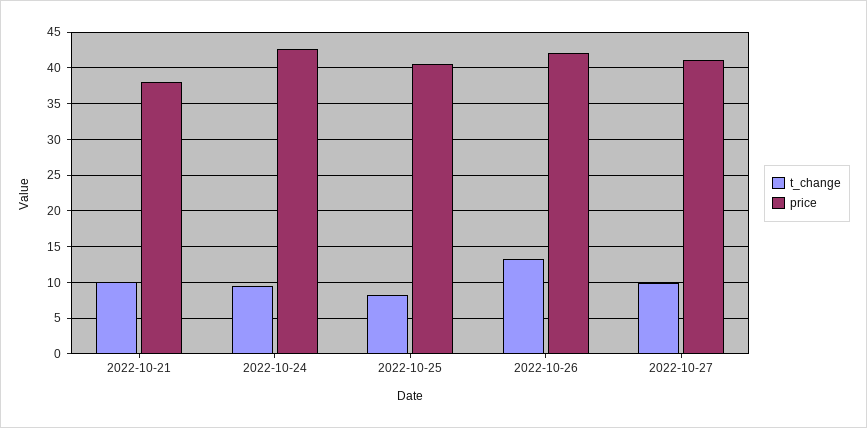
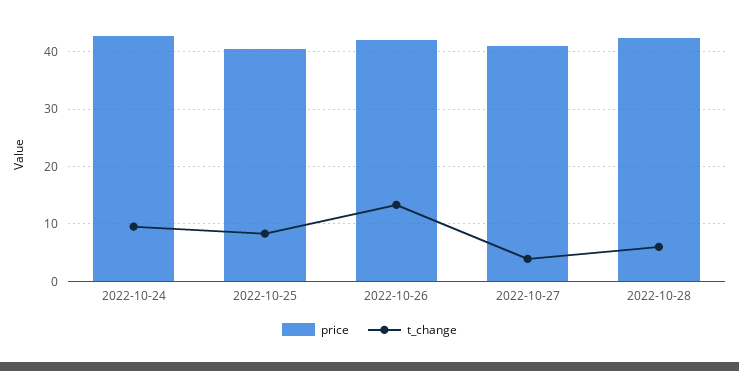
t_change, 2022-10-21: 10 -> none
price, 2022-10-21: 38 -> none
t_change, 2022-10-27: 10 -> 4
price, 2022-10-28: none -> 42
t_change, 2022-10-28: none -> 6

